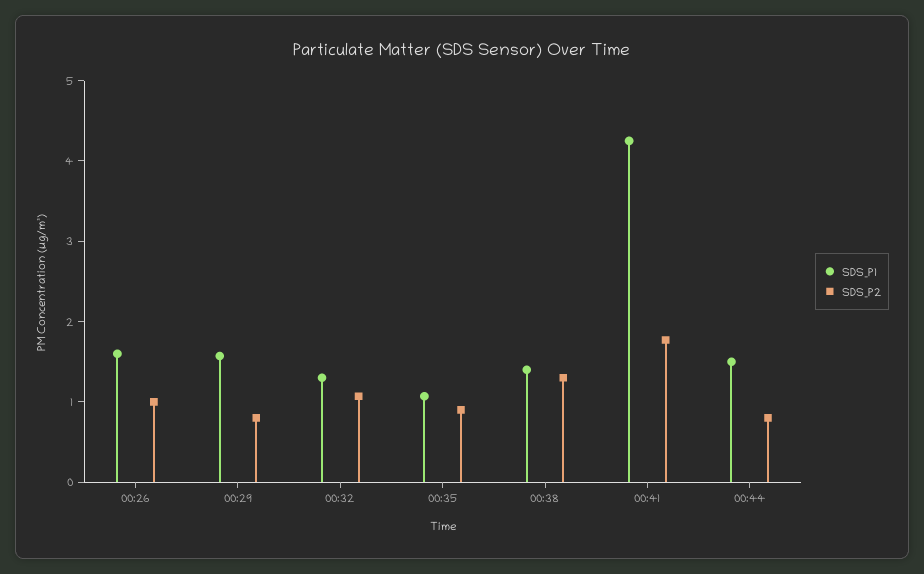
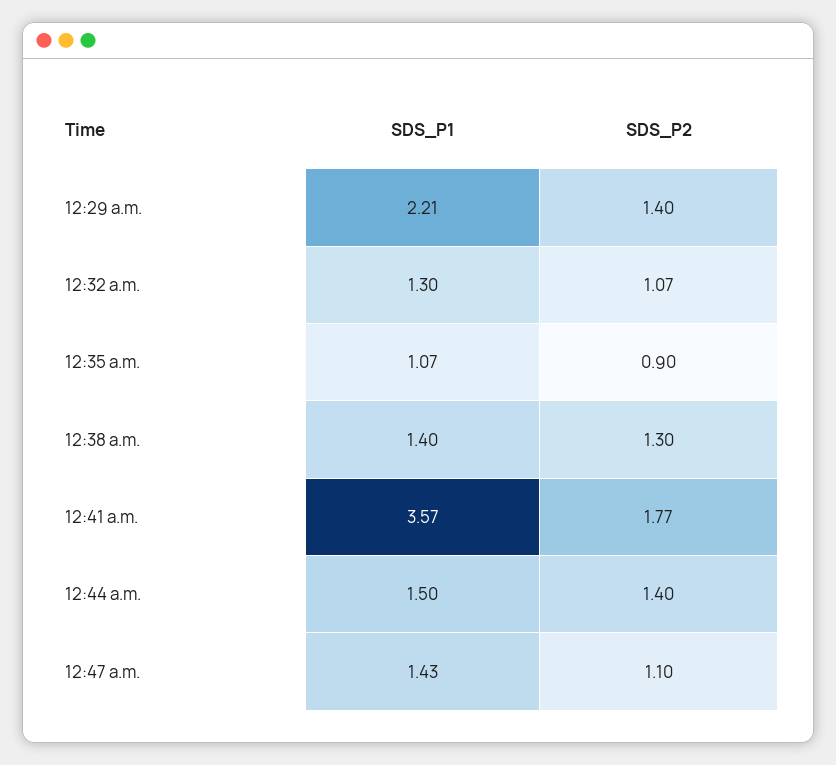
SDS_P1, 00:26: 1.6 -> none
SDS_P2, 00:26: 1 -> none
SDS_P1, 00:29: 1.6 -> 2.21
SDS_P2, 00:29: 0.8 -> 1.4
SDS_P1, 00:41: 4.2 -> 3.57
SDS_P2, 00:44: 0.8 -> 1.4
SDS_P1, 12:47 a.m.: none -> 1.43
SDS_P2, 12:47 a.m.: none -> 1.1

